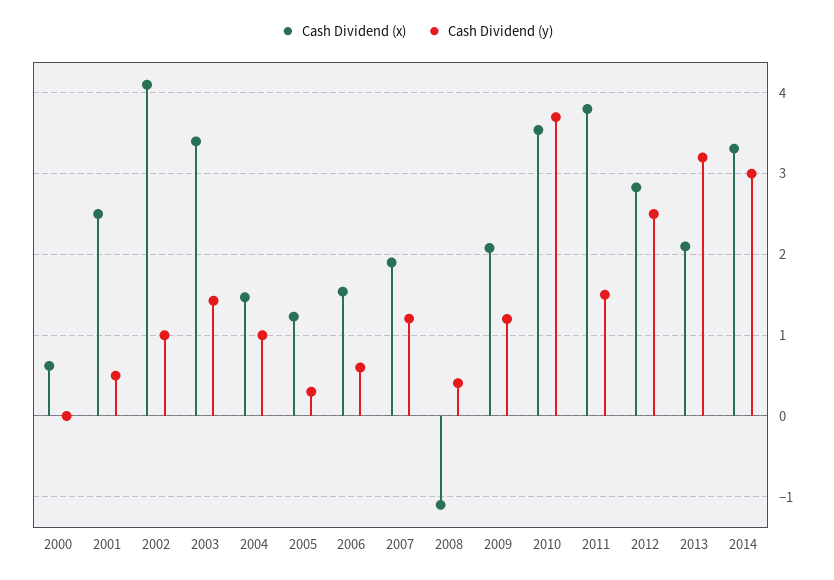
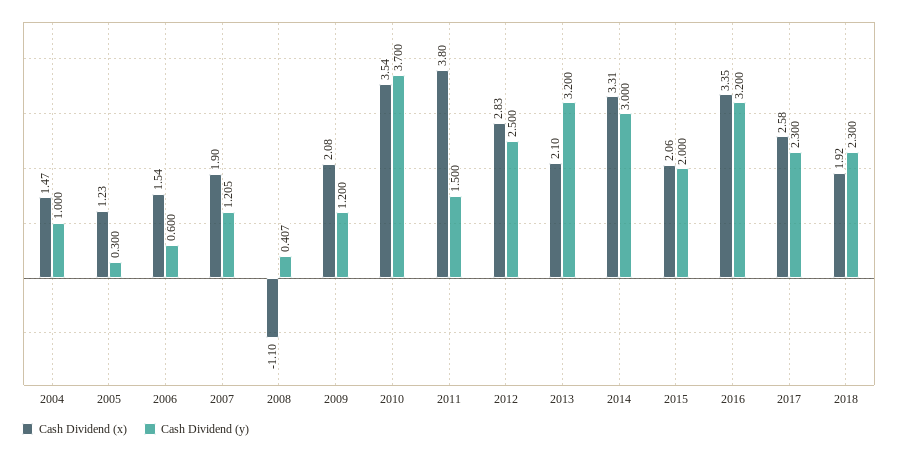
Cash Dividend (x), 2000: 0.6 -> none
Cash Dividend (y), 2000: 0 -> none
Cash Dividend (x), 2001: 2.5 -> none
Cash Dividend (y), 2001: 0.5 -> none
Cash Dividend (x), 2002: 4.1 -> none
Cash Dividend (y), 2002: 1 -> none
Cash Dividend (x), 2003: 3.4 -> none
Cash Dividend (y), 2003: 1.4 -> none
Cash Dividend (x), 2015: none -> 2.06
Cash Dividend (y), 2015: none -> 2
Cash Dividend (x), 2016: none -> 3.35
Cash Dividend (y), 2016: none -> 3.2
Cash Dividend (x), 2017: none -> 2.58
Cash Dividend (y), 2017: none -> 2.3
Cash Dividend (x), 2018: none -> 1.92
Cash Dividend (y), 2018: none -> 2.3

